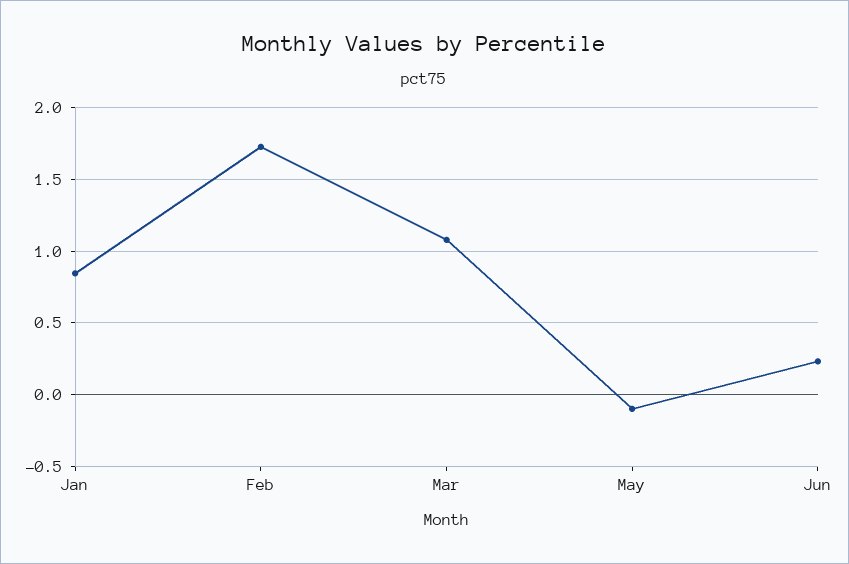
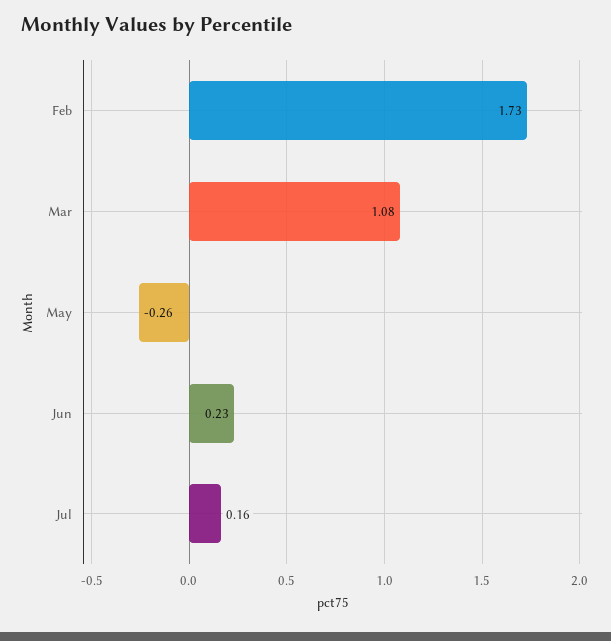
Jan: 0.85 -> none
May: -0.1 -> -0.26
Jul: none -> 0.16

